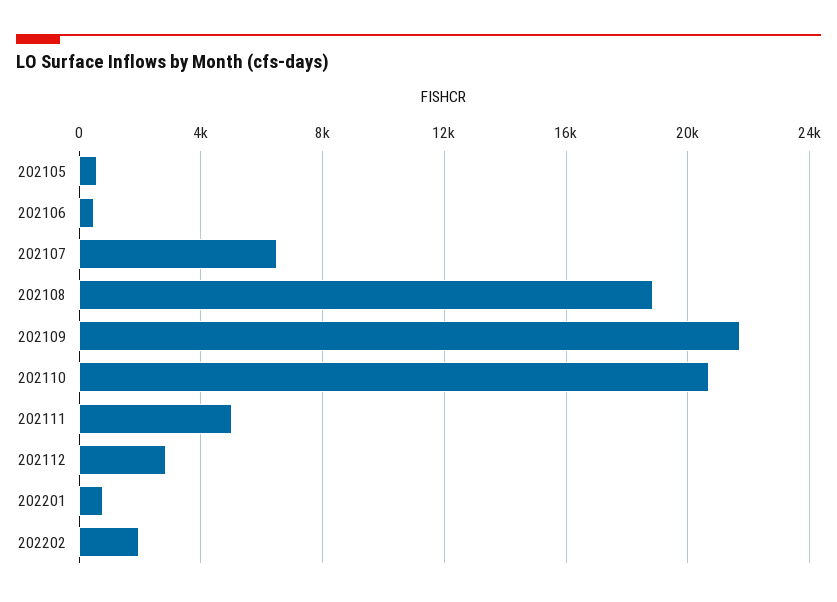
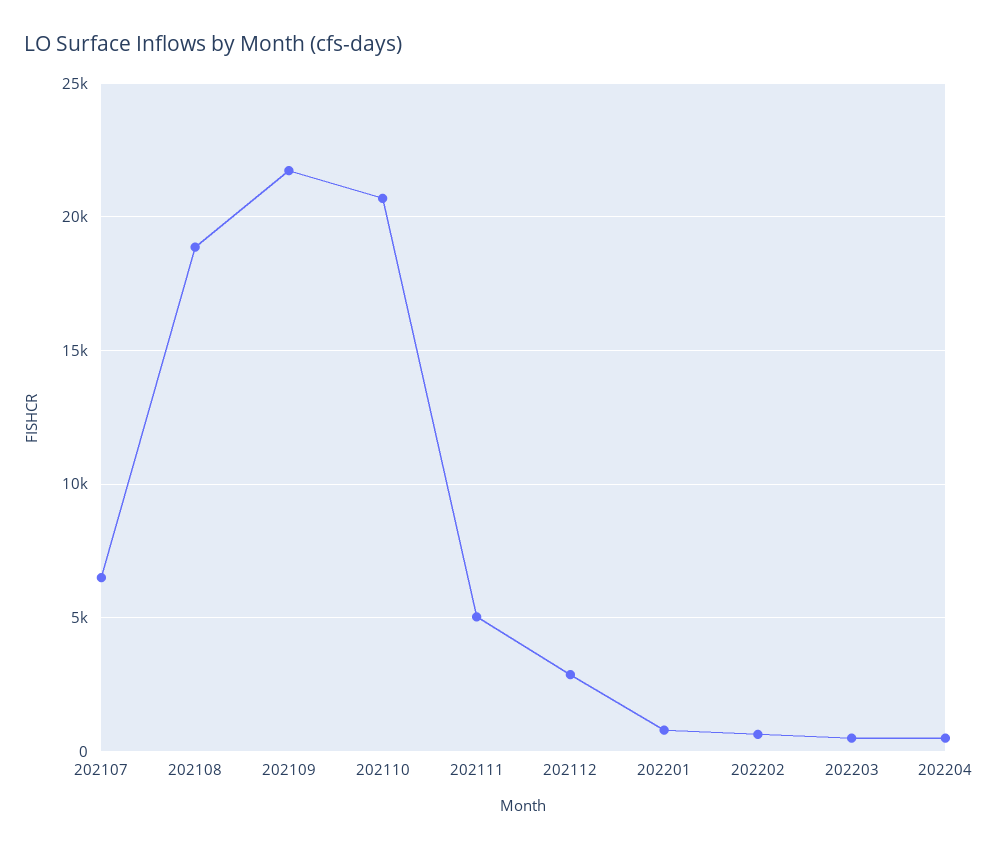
202105: 500 -> none
202106: 500 -> none
202202: 2000 -> 500
202203: none -> 500
202204: none -> 500

